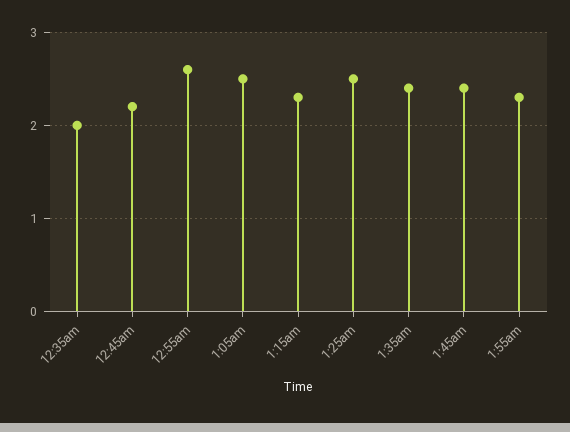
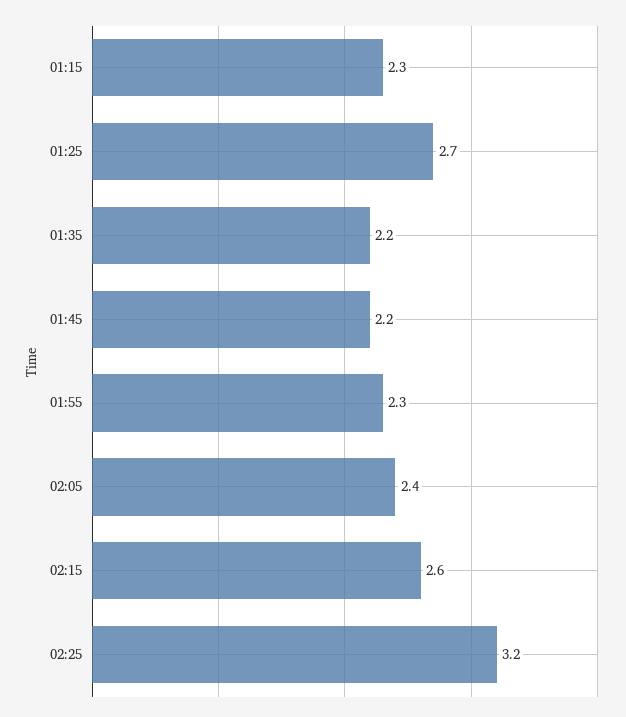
12:35am: 2 -> none
12:45am: 2.2 -> none
12:55am: 2.6 -> none
1:05am: 2.5 -> none
1:25am: 2.5 -> 2.7
1:35am: 2.4 -> 2.2
1:45am: 2.4 -> 2.2
02:05: none -> 2.4
02:15: none -> 2.6
02:25: none -> 3.2

